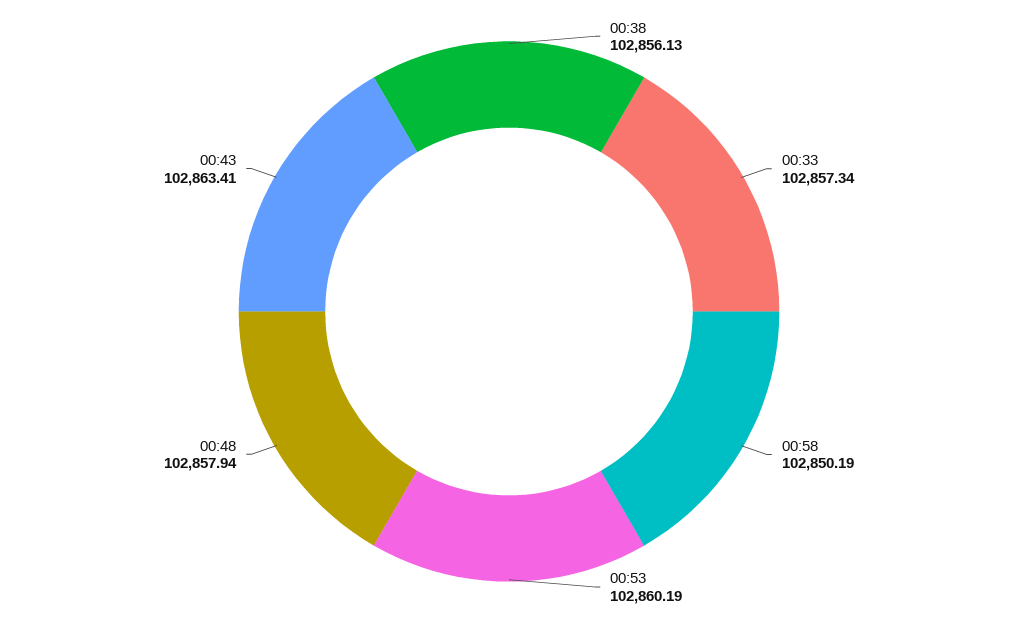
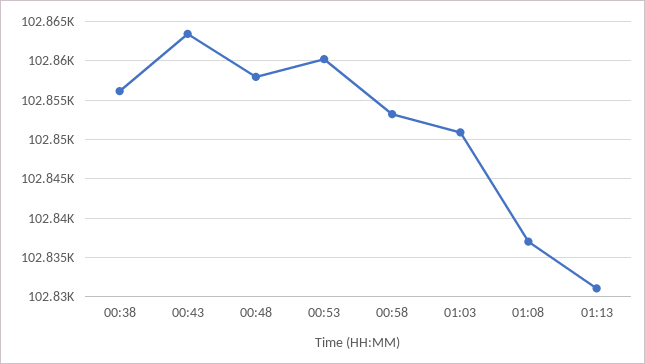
00:33: 102857.34 -> none
00:58: 102850.19 -> 102853
01:03: none -> 102851
01:08: none -> 102837
01:13: none -> 102831

